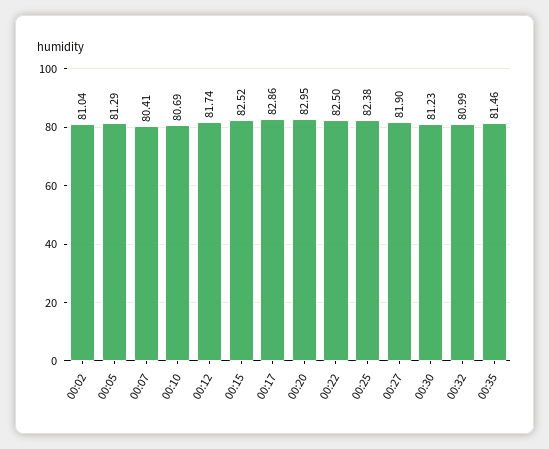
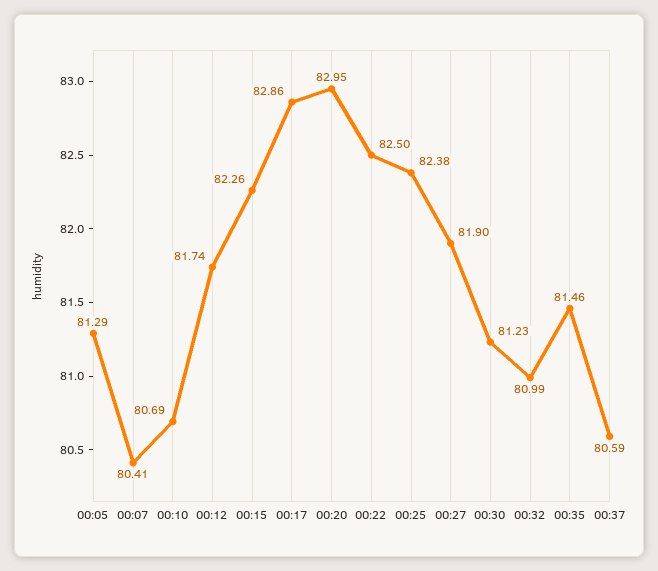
00:02: 81.04 -> none
00:15: 82.52 -> 82.26
00:37: none -> 80.59

